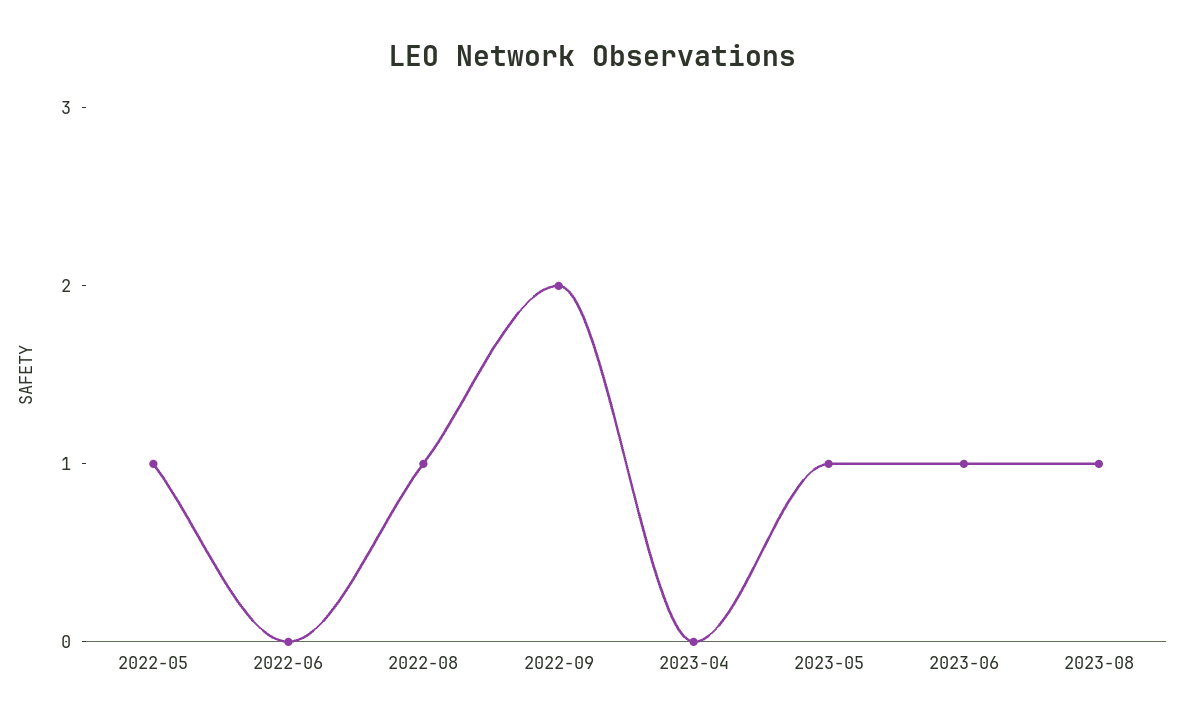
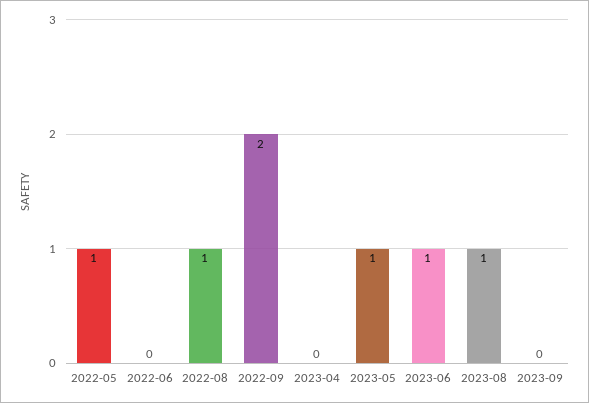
2023-09: none -> 0

